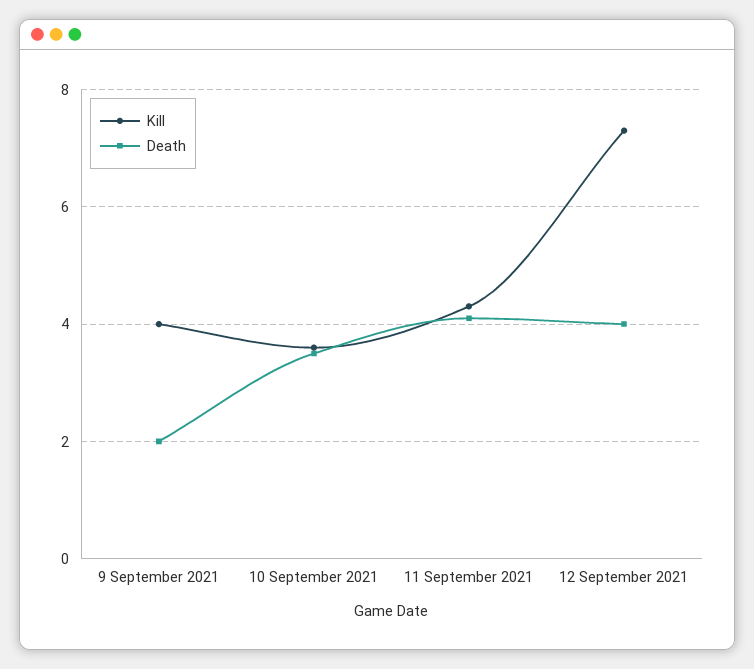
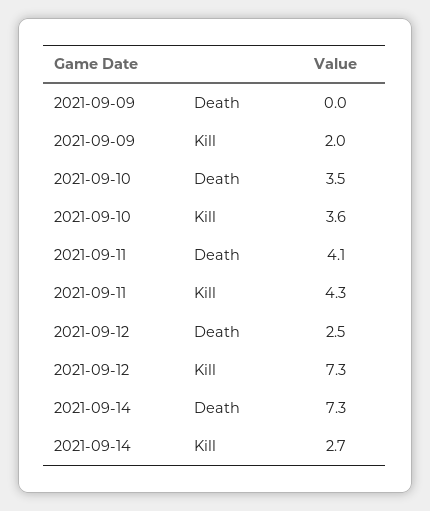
Kill, 9 September 2021: 4 -> 2
Death, 9 September 2021: 2 -> 0
Death, 12 September 2021: 4 -> 2.5
Death, 2021-09-14: none -> 7.3
Kill, 2021-09-14: none -> 2.7

